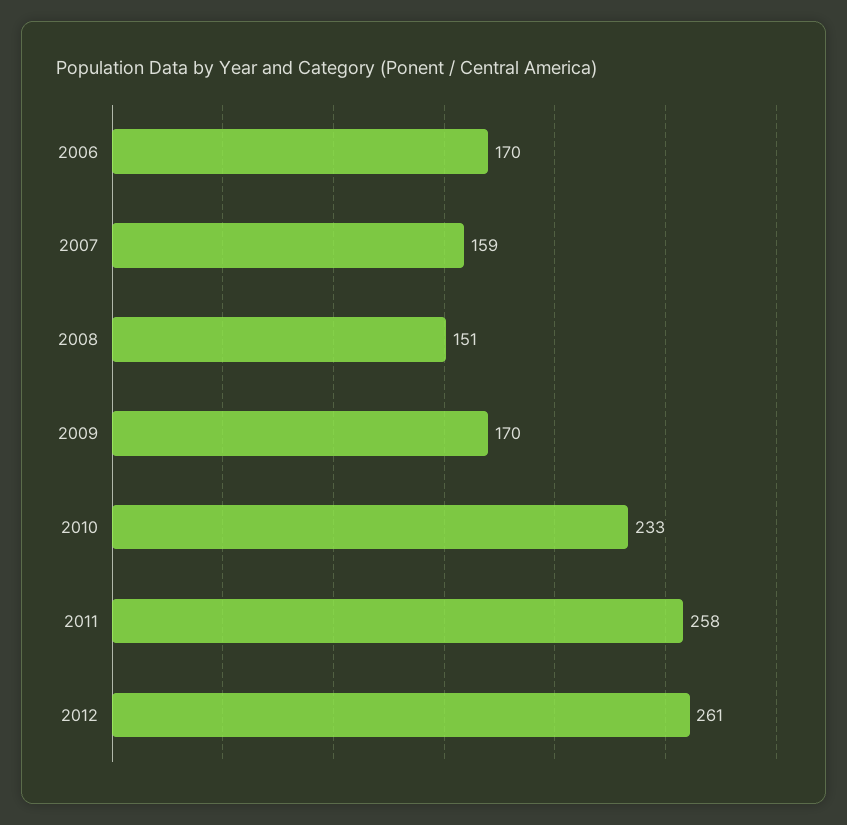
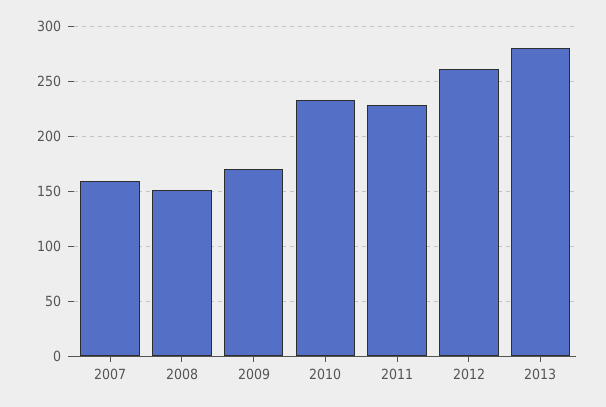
2006: 170 -> none
2011: 258 -> 230
2013: none -> 280

